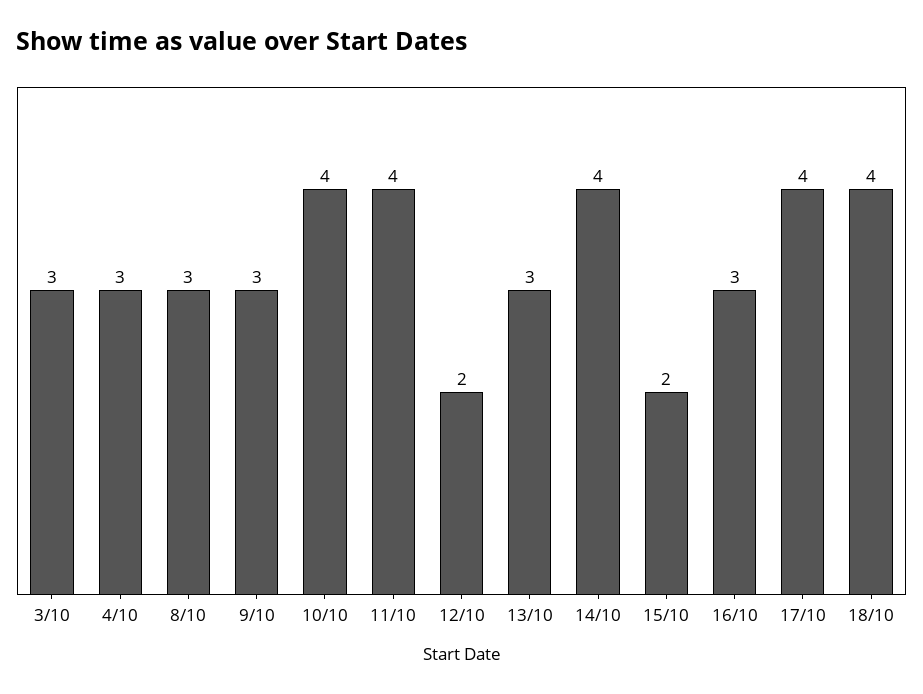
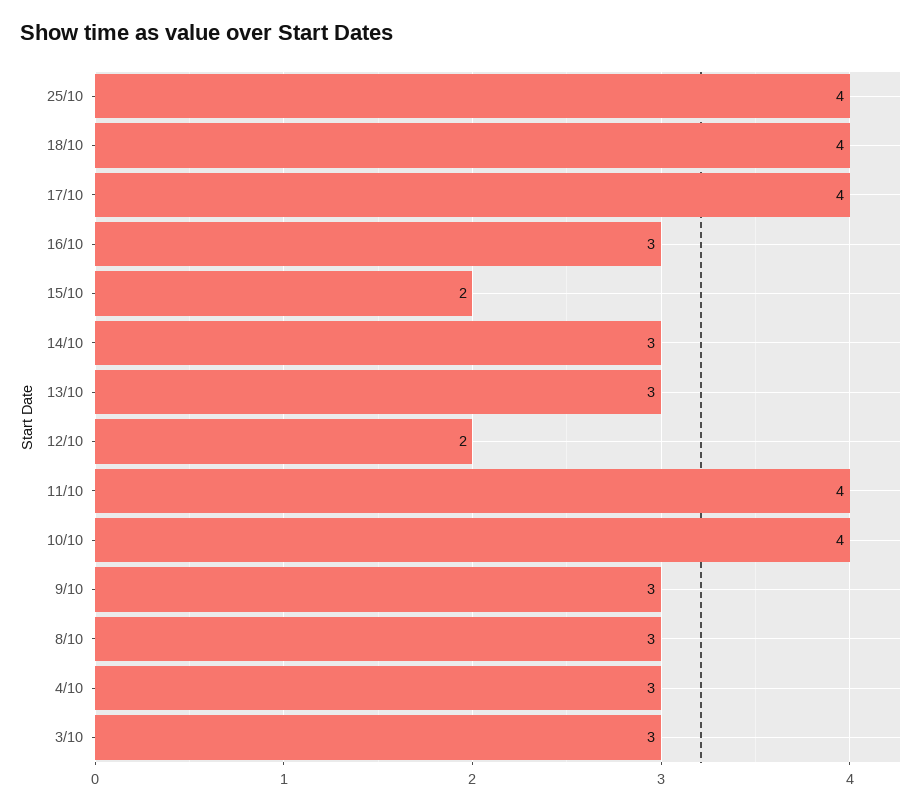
14/10: 4 -> 3
25/10: none -> 4

